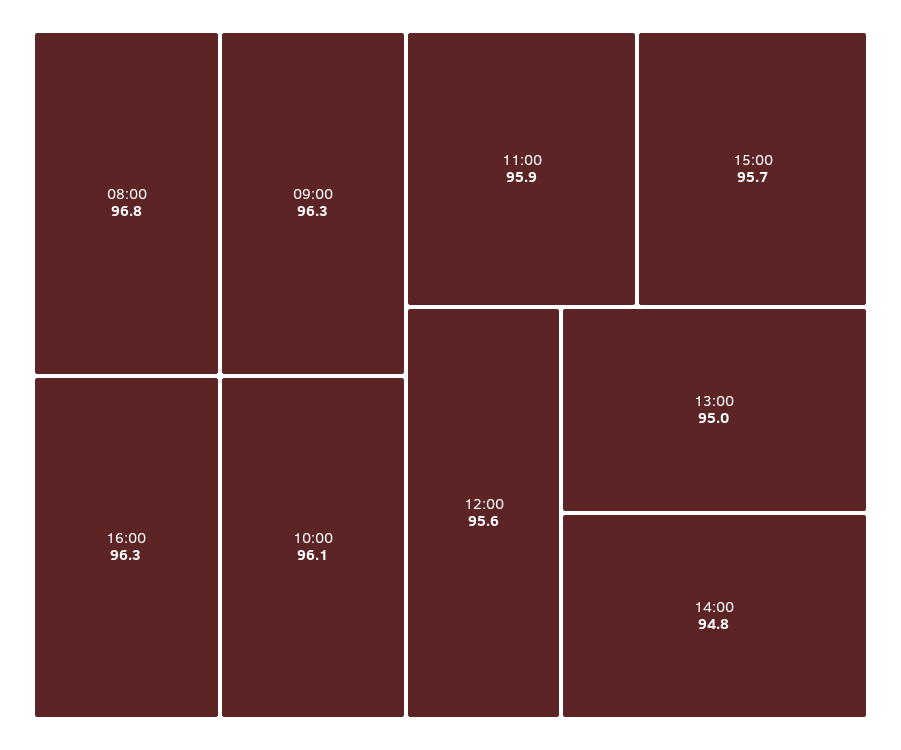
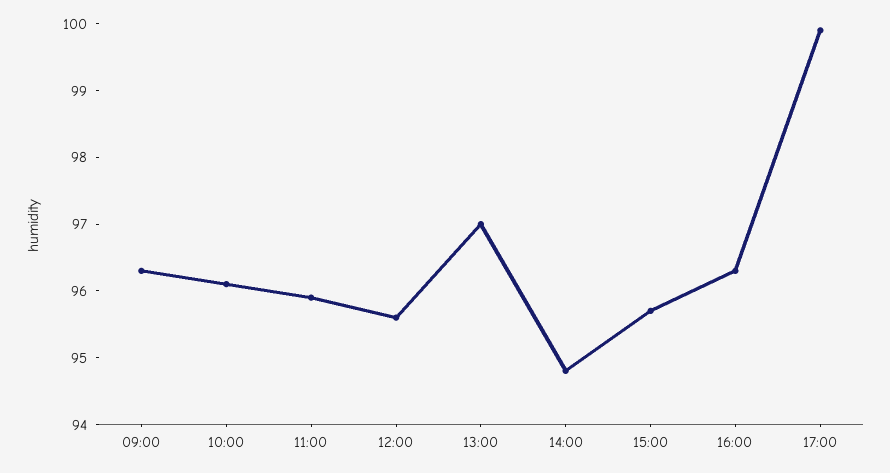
08:00: 96.8 -> none
13:00: 95 -> 97
17:00: none -> 100

